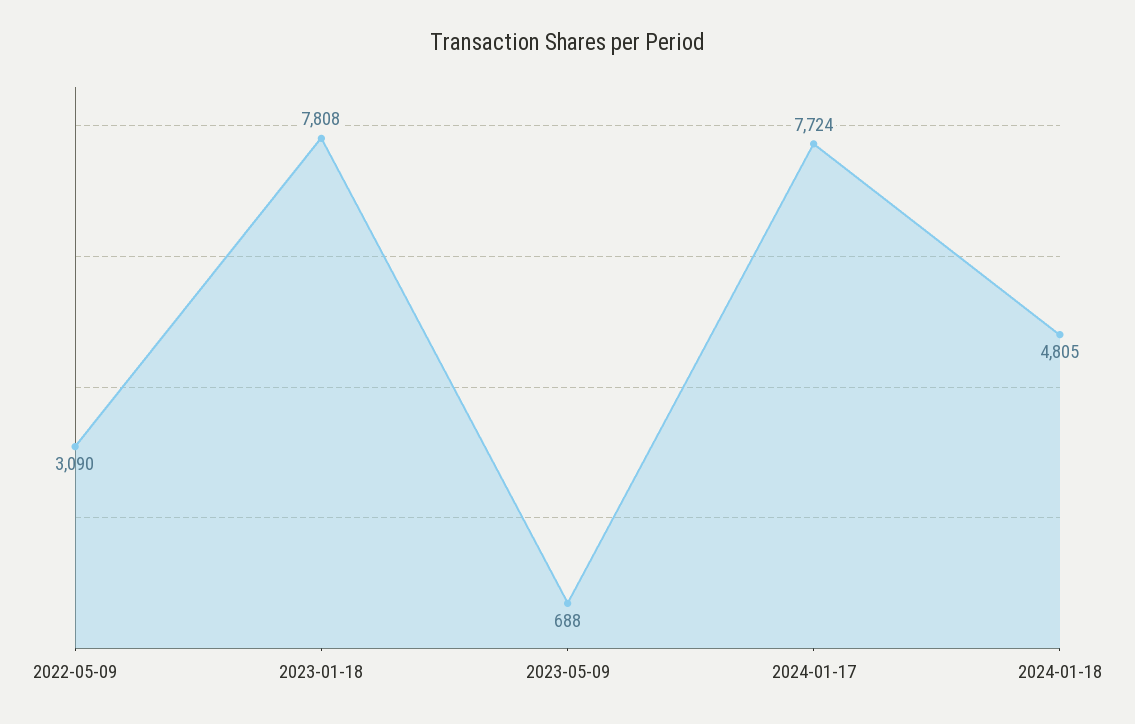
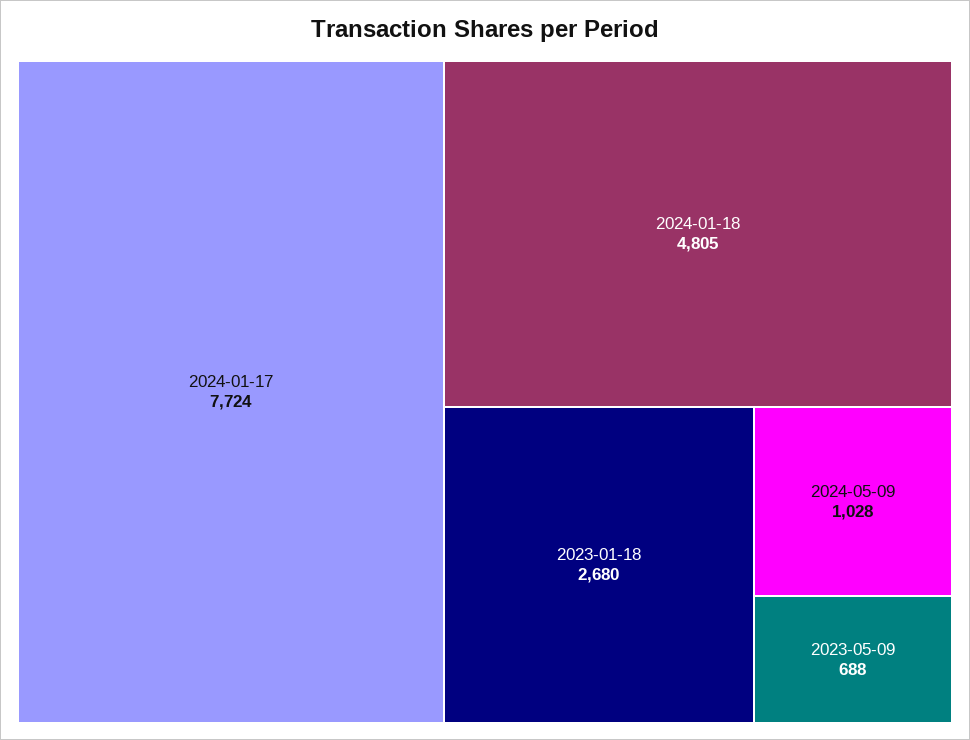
2022-05-09: 3090 -> none
2023-01-18: 7808 -> 2680
2024-05-09: none -> 1028

